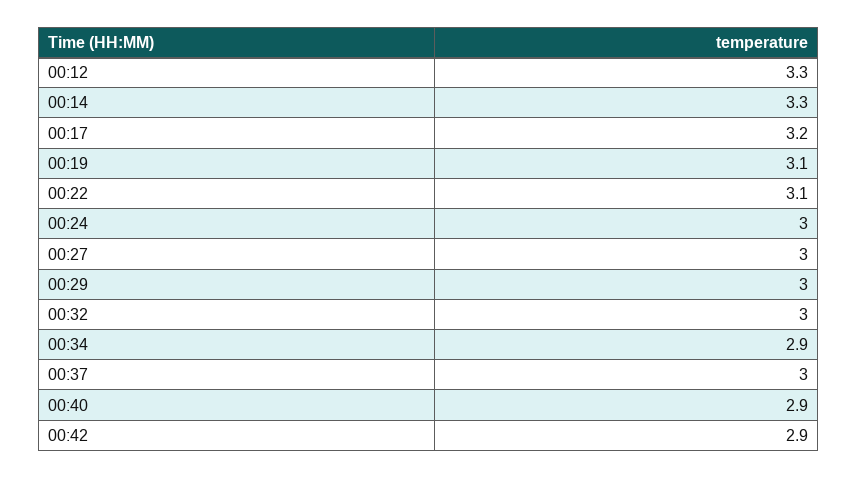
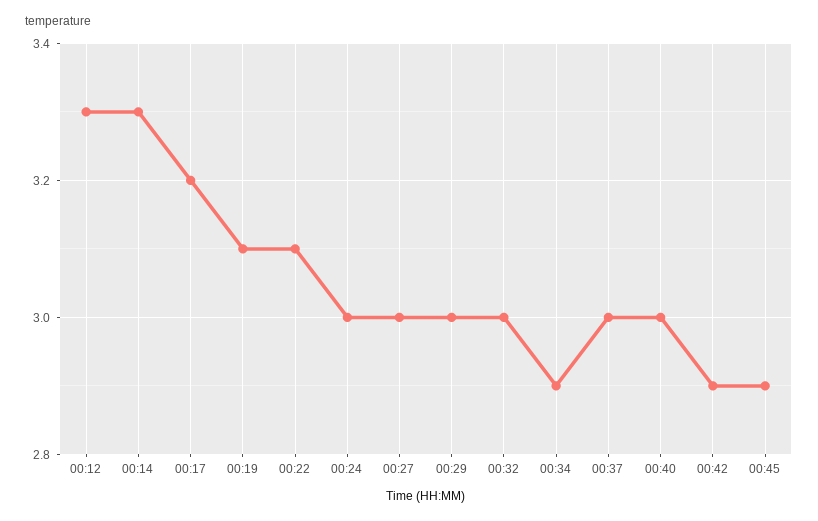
00:40: 2.9 -> 3
00:45: none -> 2.9

